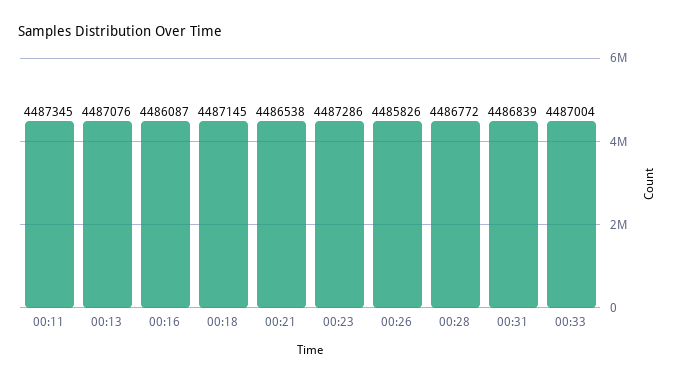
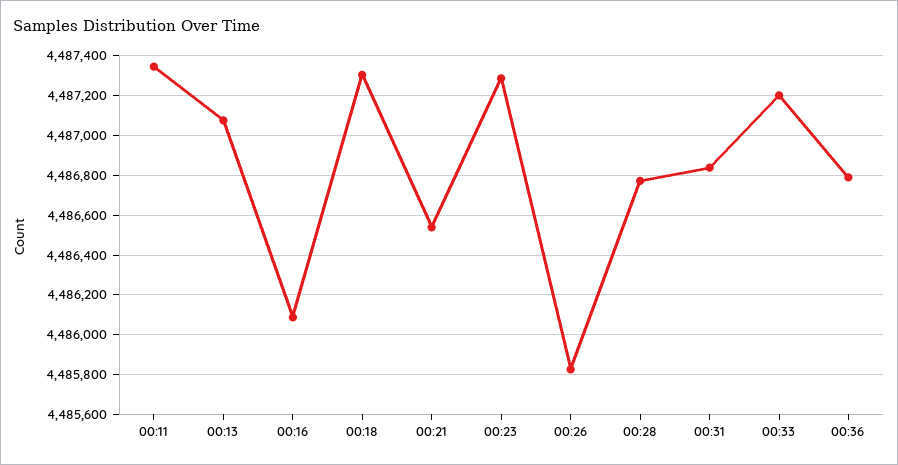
00:18: 4487145 -> 4487300
00:33: 4487004 -> 4487200
00:36: none -> 4486800

